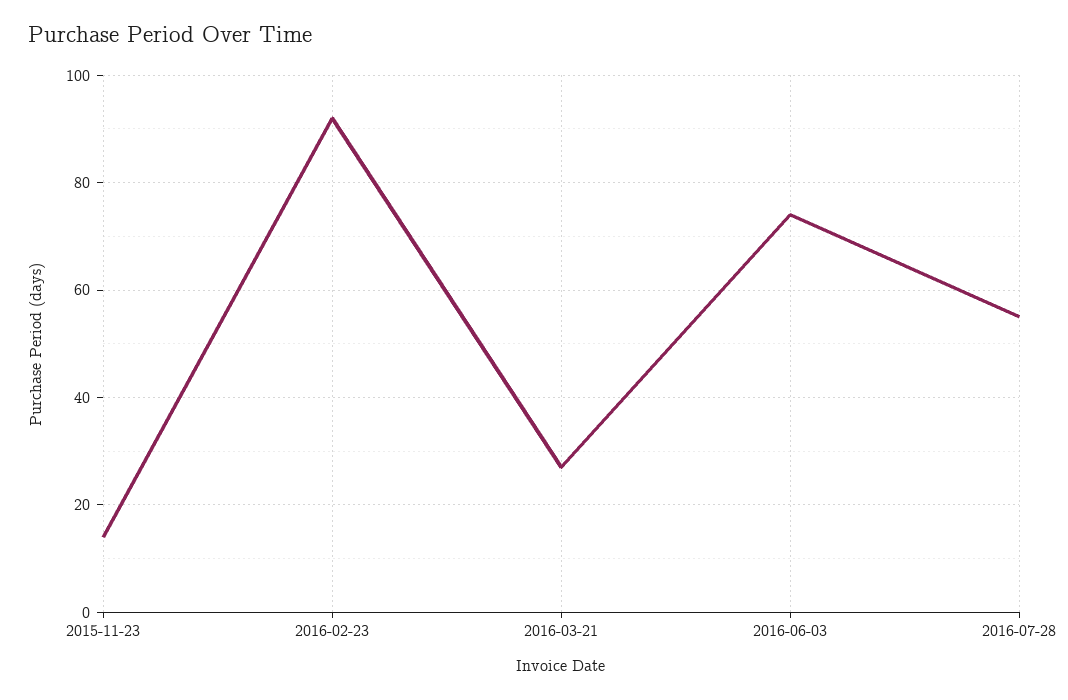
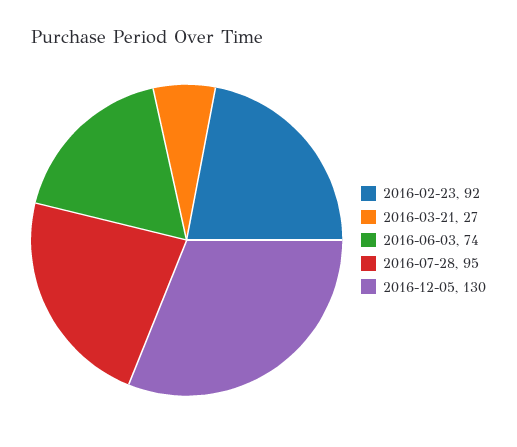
2015-11-23: 15 -> none
2016-07-28: 55 -> 95
2016-12-05: none -> 130

